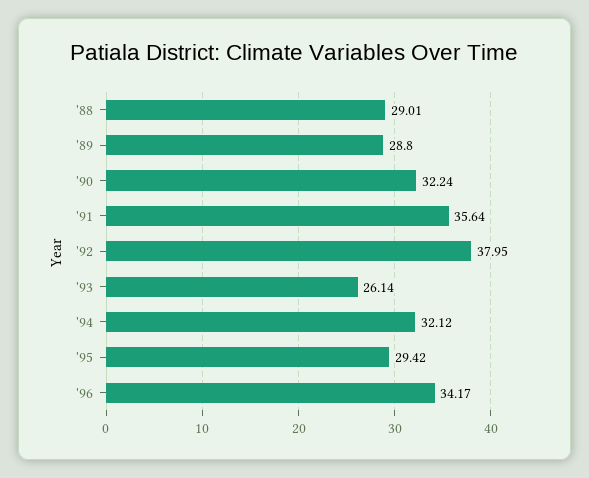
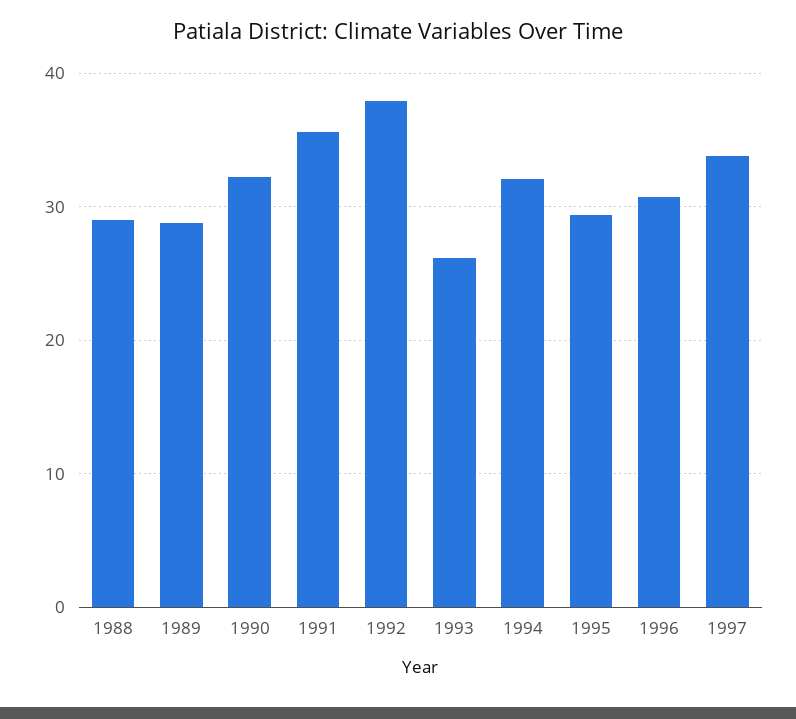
'96: 34.17 -> 31
1997: none -> 34

